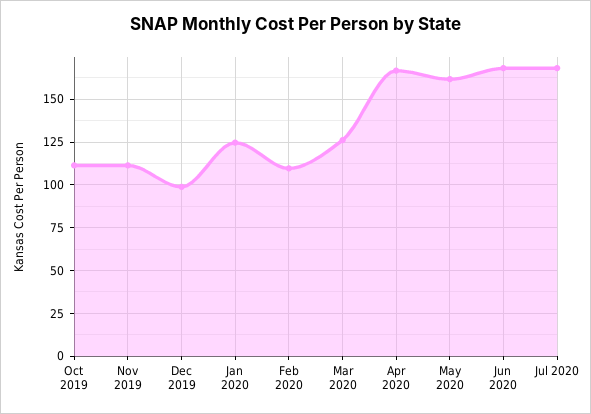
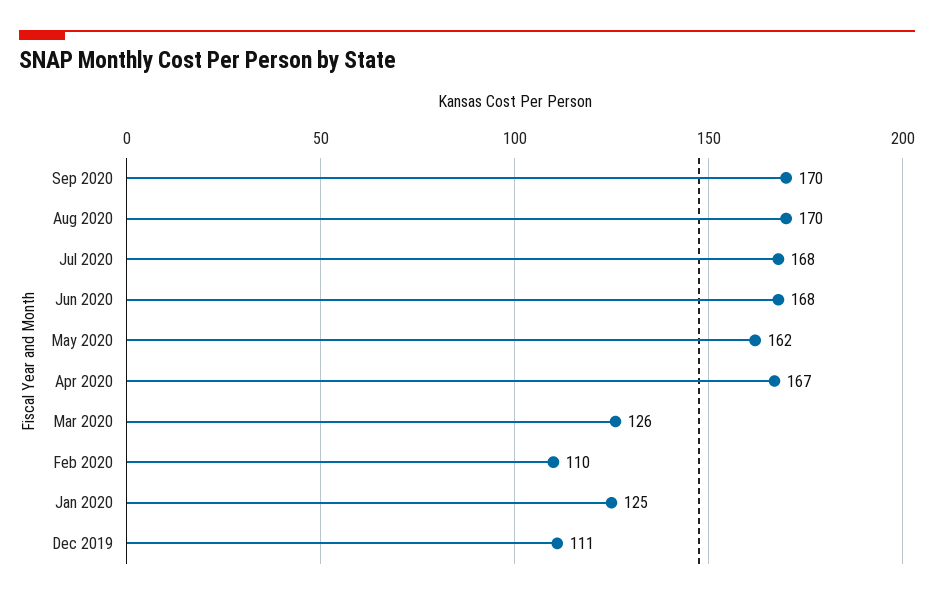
Oct 2019: 110 -> none
Nov 2019: 110 -> none
Dec 2019: 100 -> 111
Sep 2020: none -> 170
Aug 2020: none -> 170

